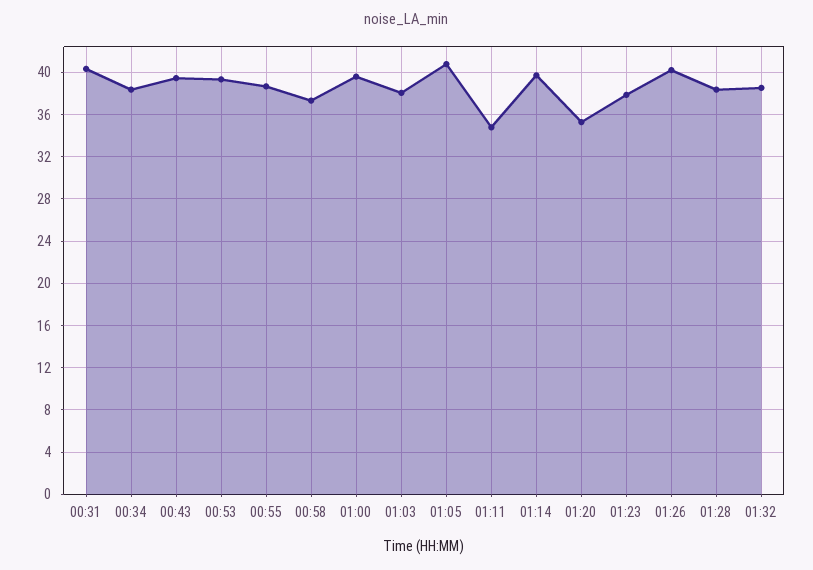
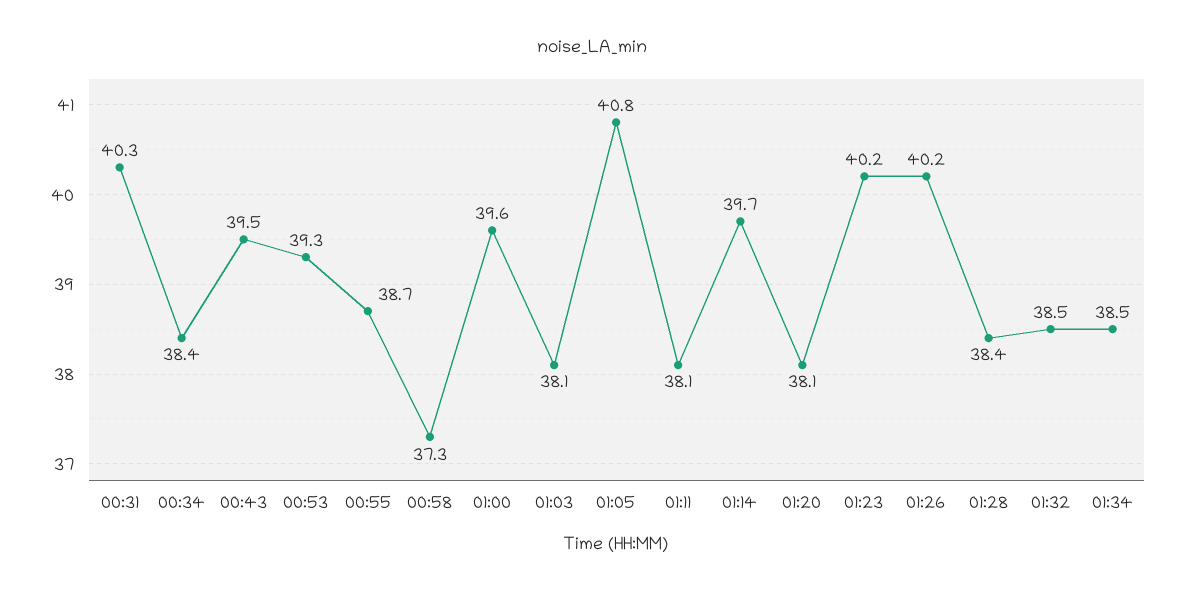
01:11: 35 -> 38.1
01:20: 35 -> 38.1
01:23: 38 -> 40.2
01:34: none -> 38.5

